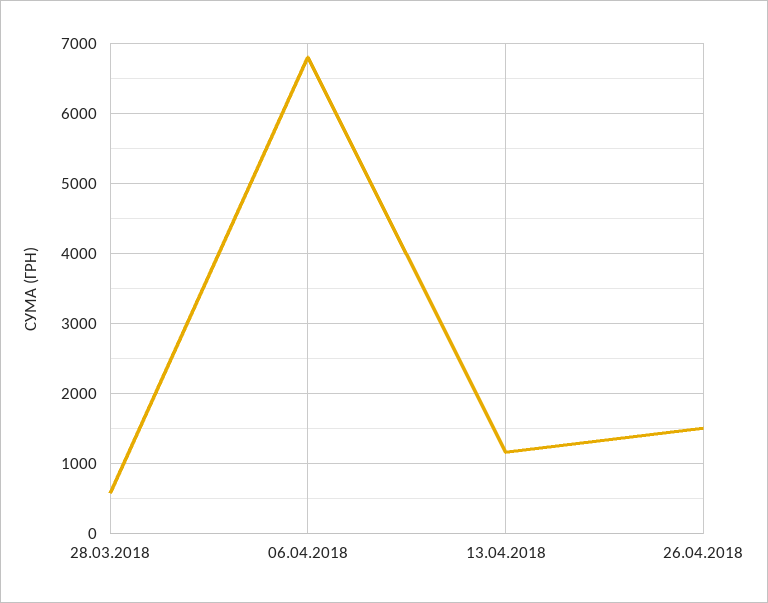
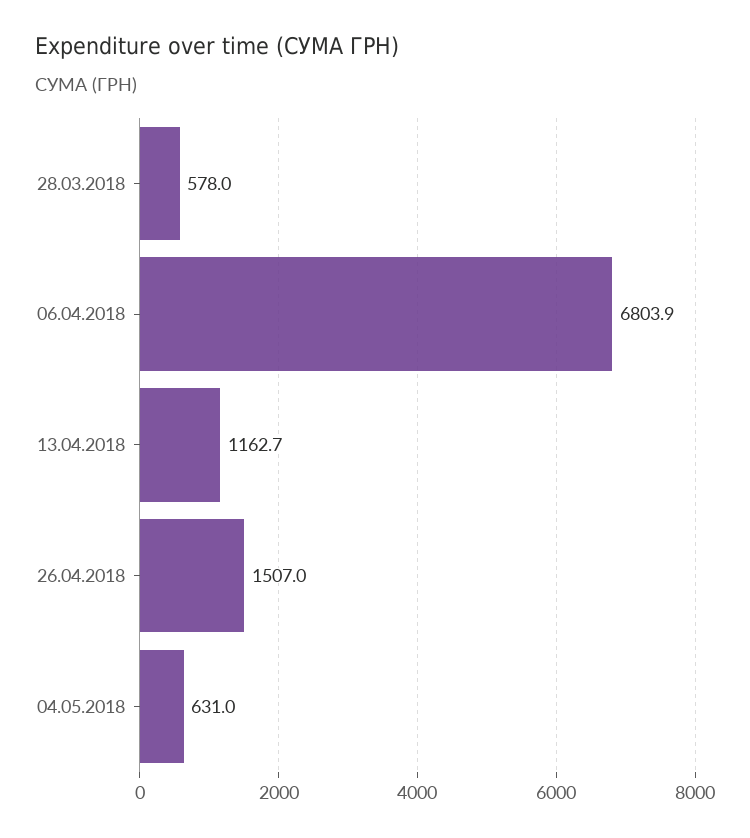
04.05.2018: none -> 631

